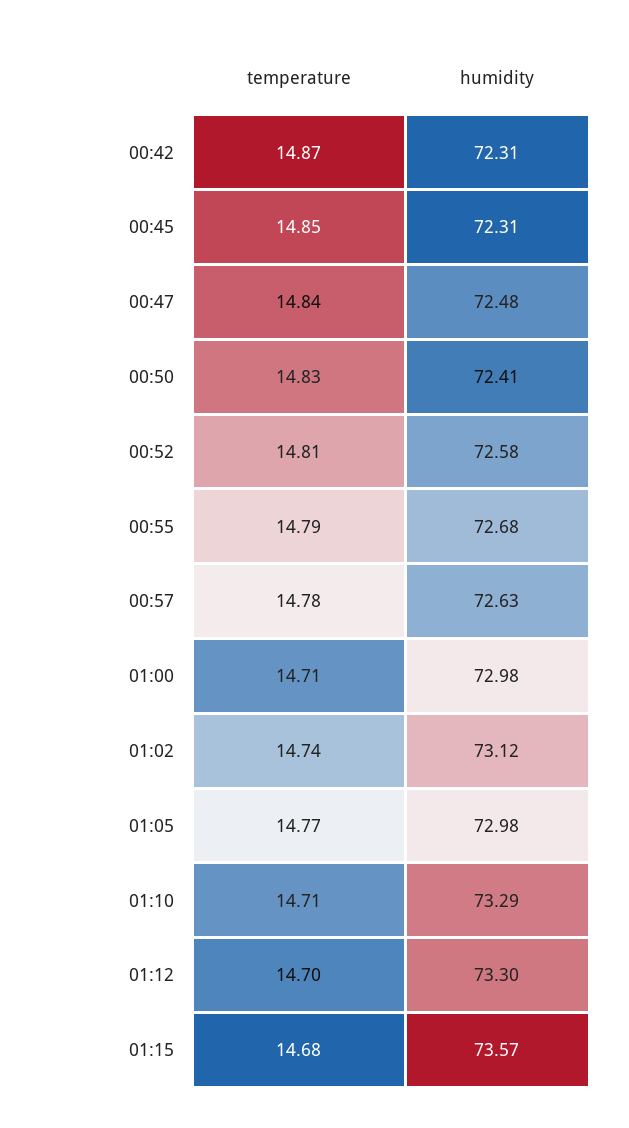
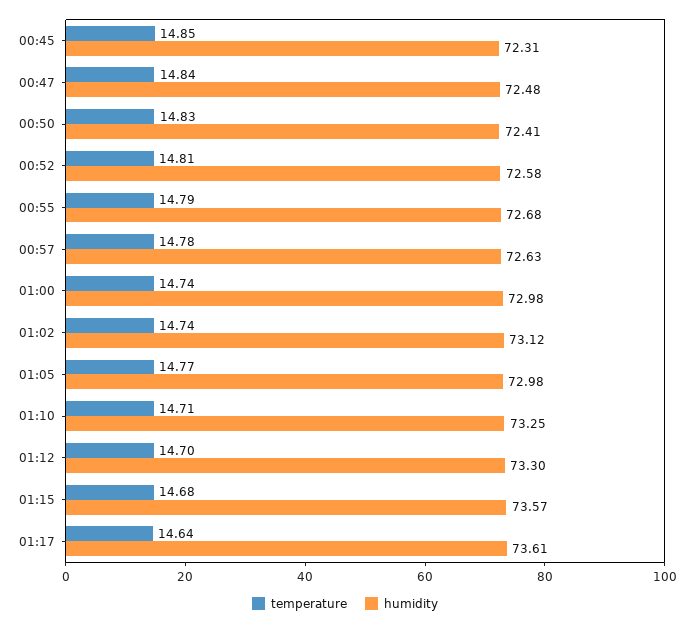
temperature, 00:42: 14.87 -> none
humidity, 00:42: 72.31 -> none
temperature, 01:00: 14.71 -> 14.74
humidity, 01:10: 73.29 -> 73.25
temperature, 01:17: none -> 14.64
humidity, 01:17: none -> 73.61

